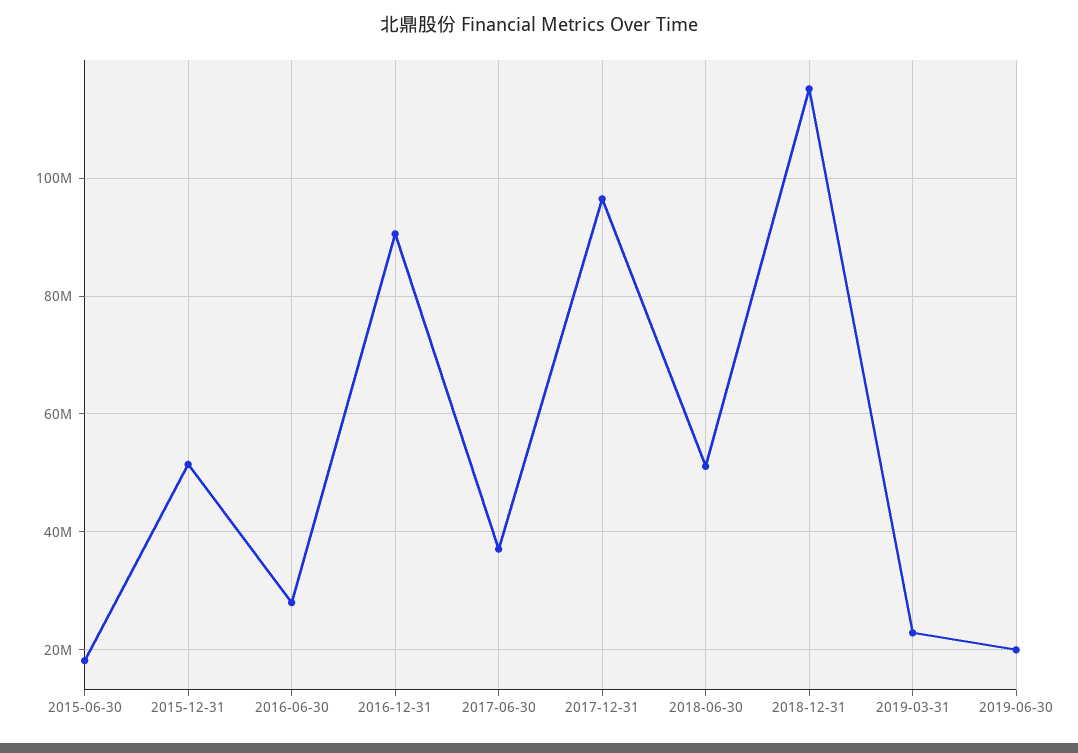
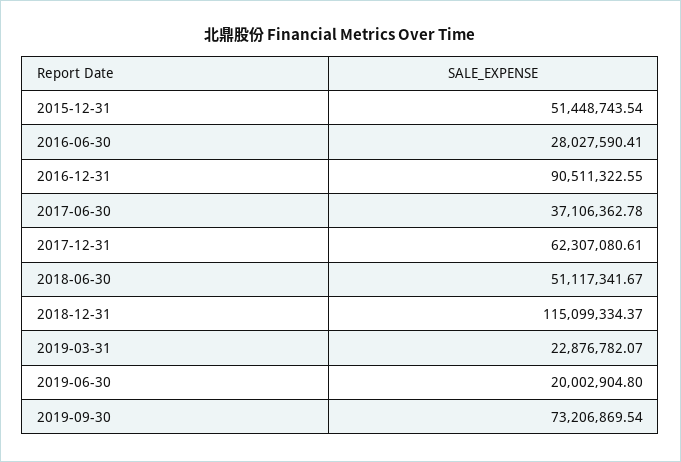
2015-06-30: 18000000 -> none
2017-12-31: 96000000 -> 62307080.61
2019-09-30: none -> 73206869.54

